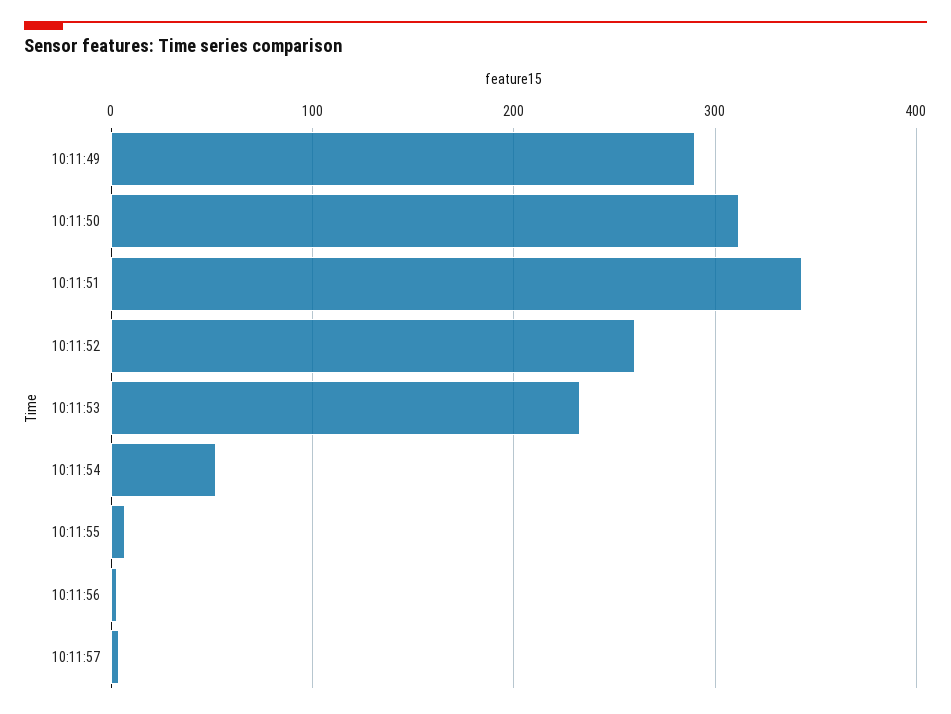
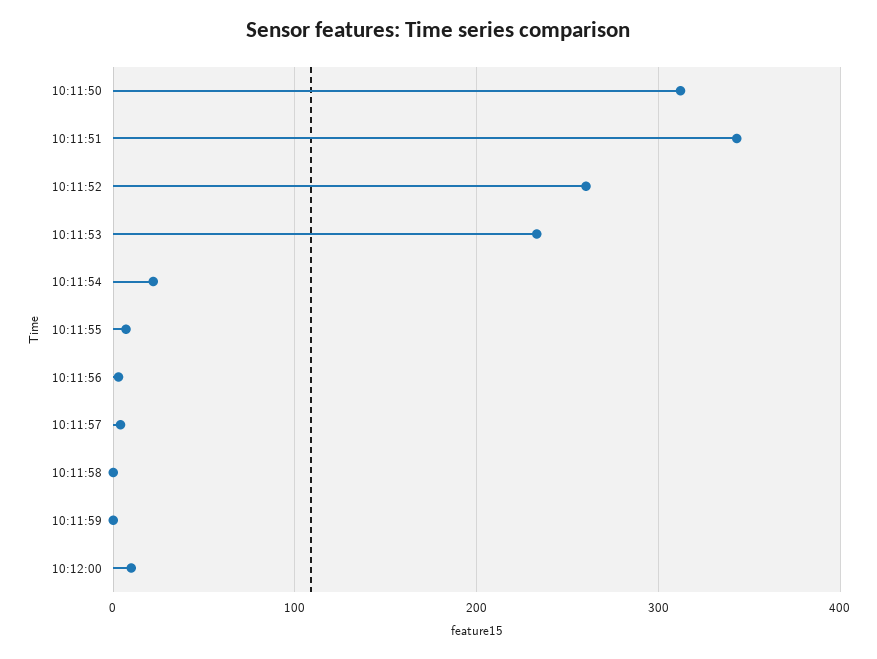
10:11:49: 290 -> none
10:11:54: 50 -> 20
10:11:58: none -> 0
10:11:59: none -> 0
10:12:00: none -> 10

